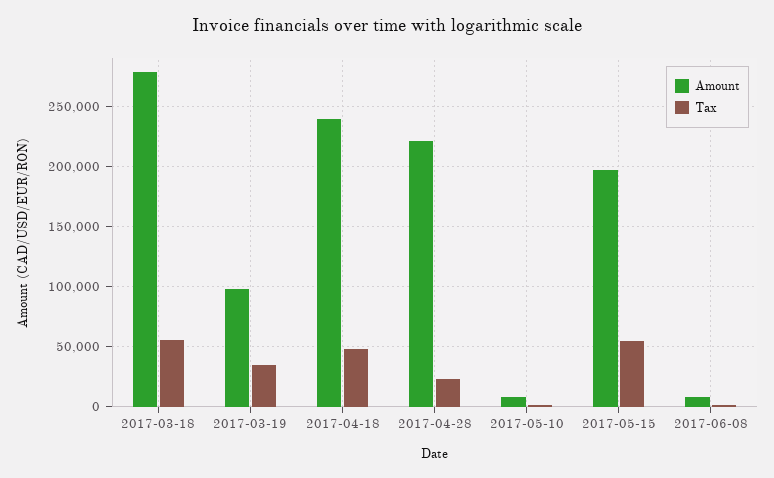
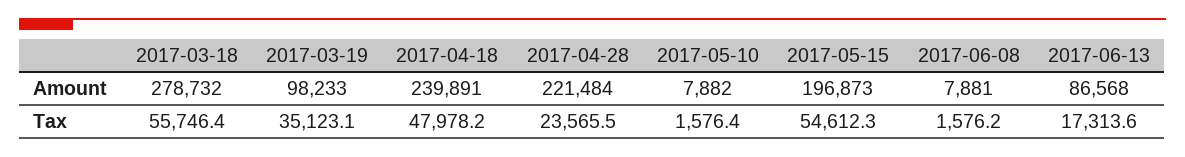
Amount, 2017-06-13: none -> 86568
Tax, 2017-06-13: none -> 17313.6

